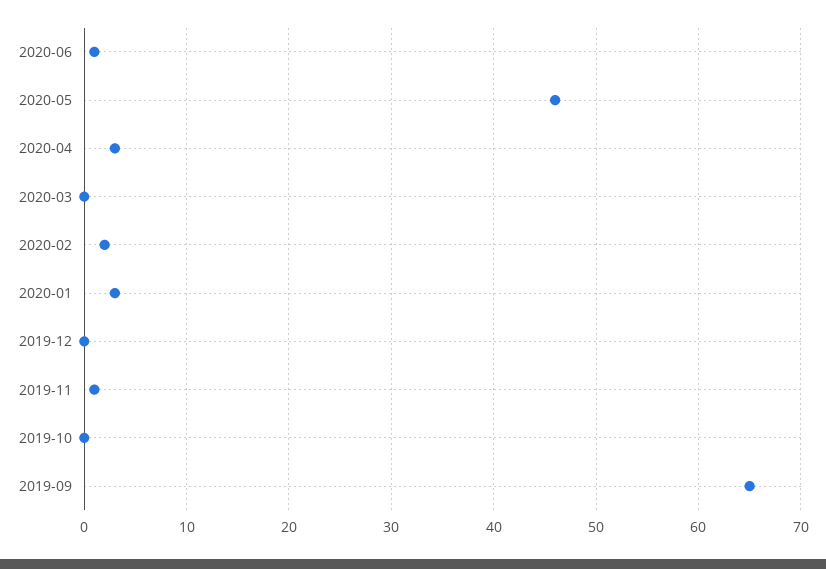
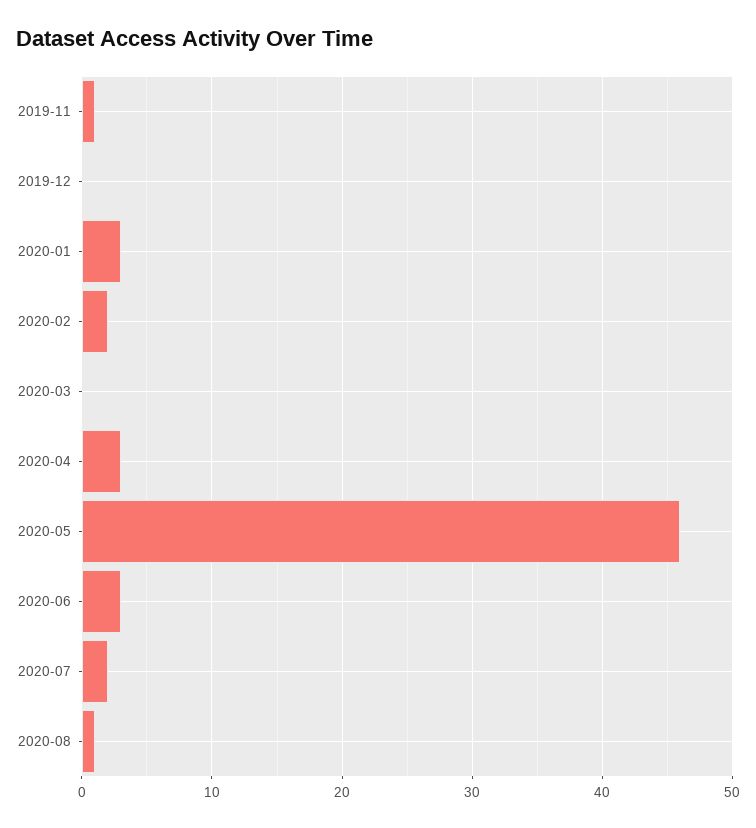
2020-06: 1 -> 3
2019-10: 0 -> none
2019-09: 65 -> none
2020-07: none -> 2
2020-08: none -> 1

